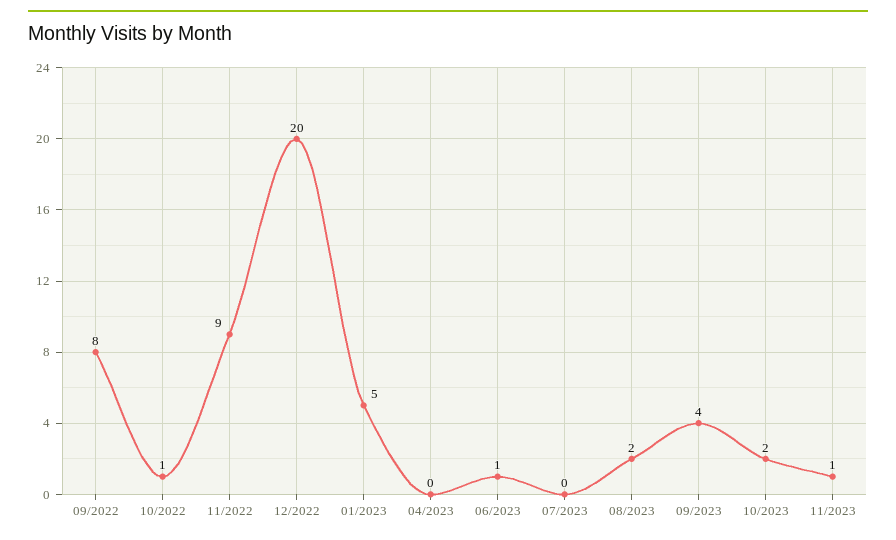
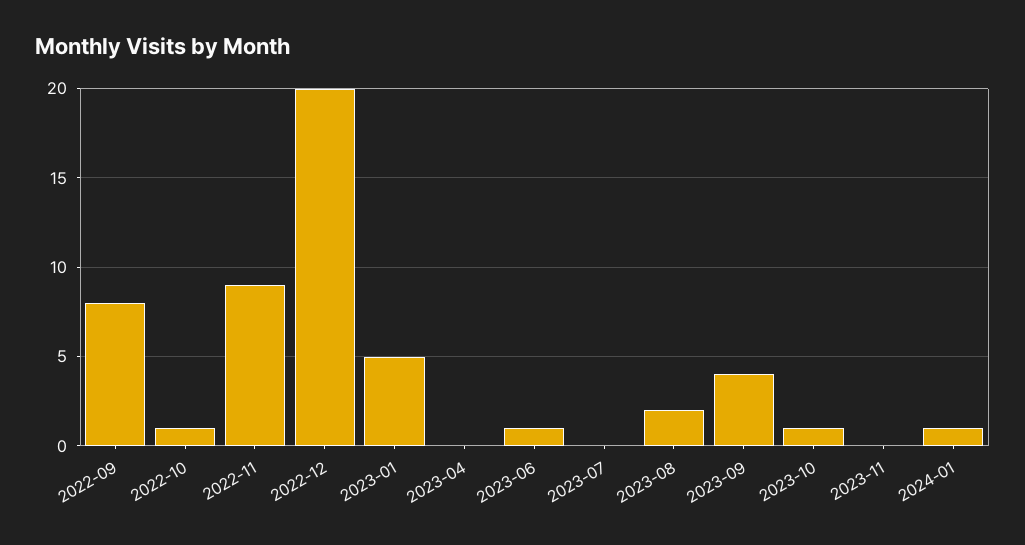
10/2023: 2 -> 1
11/2023: 1 -> 0
2024-01: none -> 1

